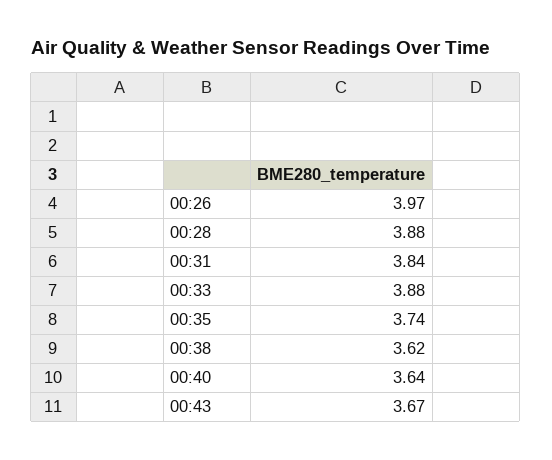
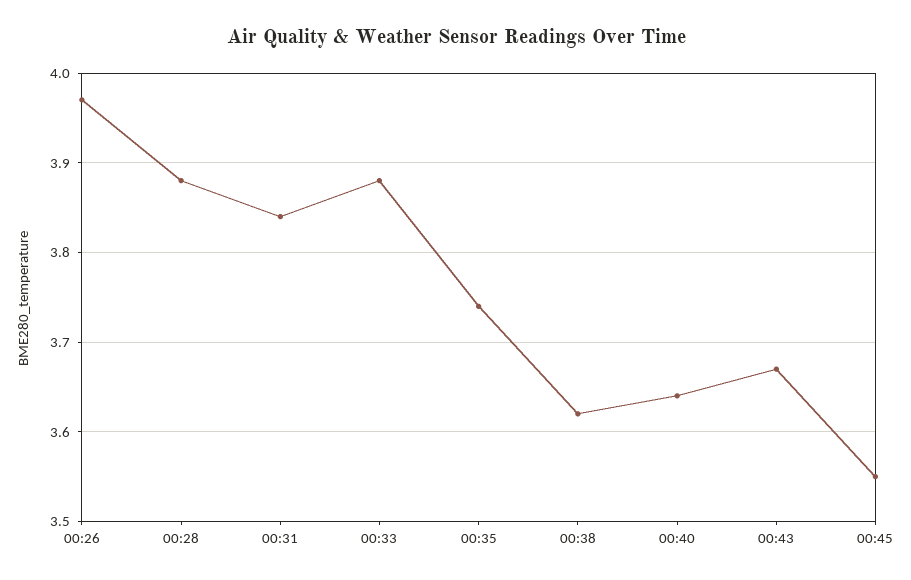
00:45: none -> 3.55

